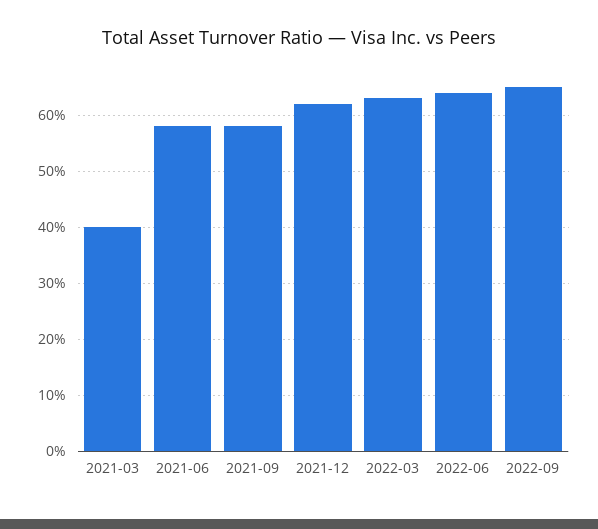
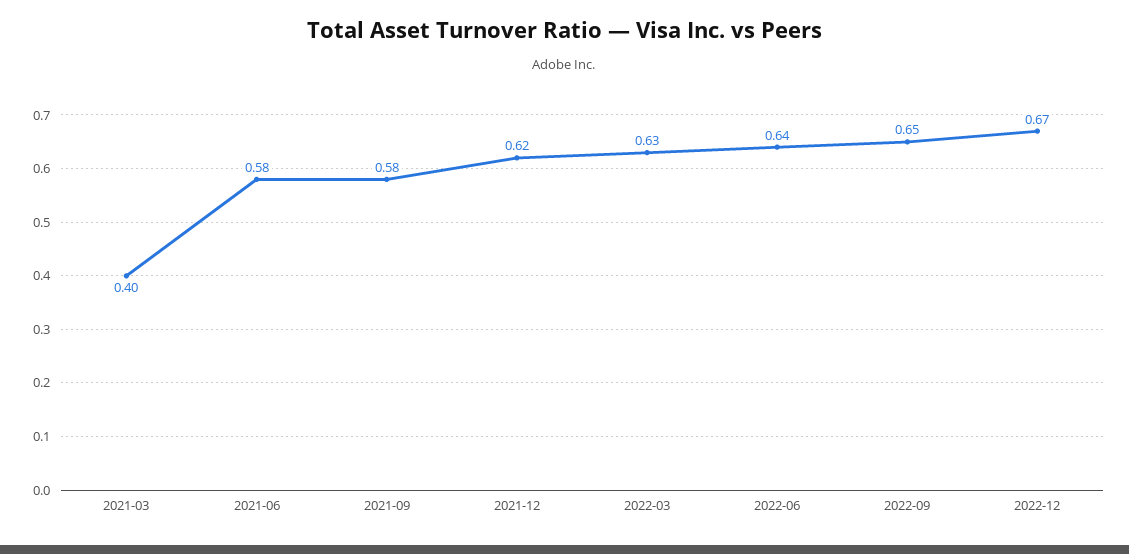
2022-12: none -> 0.67

